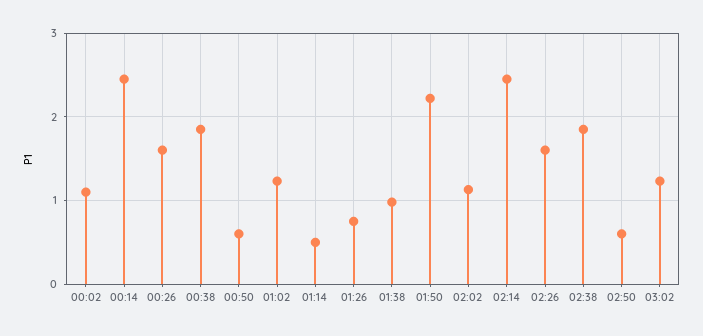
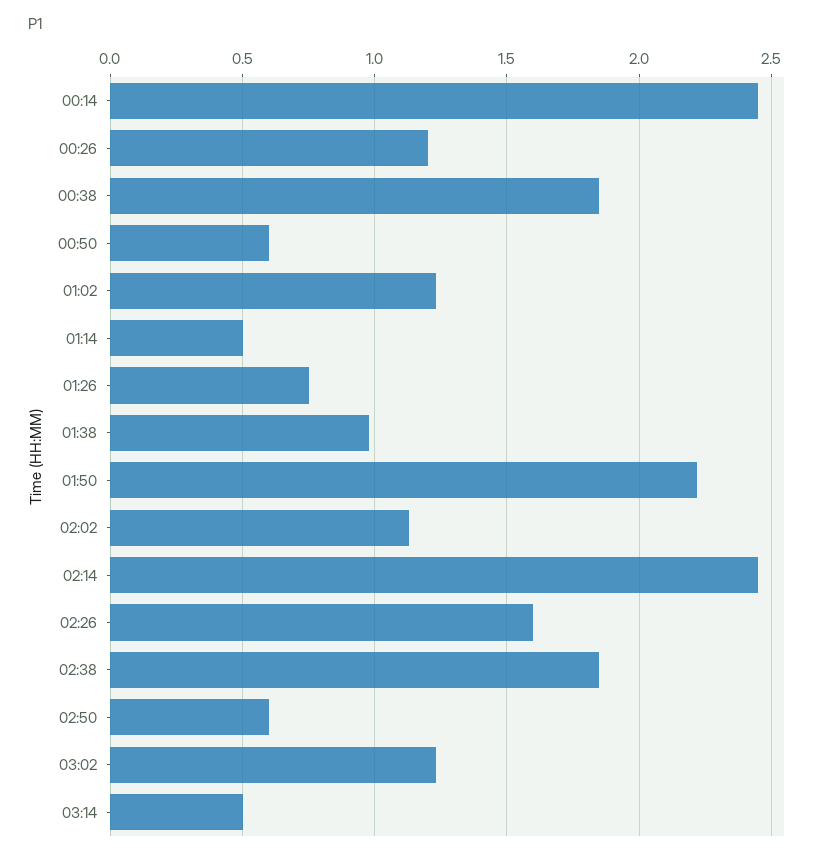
00:02: 1.1 -> none
00:26: 1.6 -> 1.2
03:14: none -> 0.5

